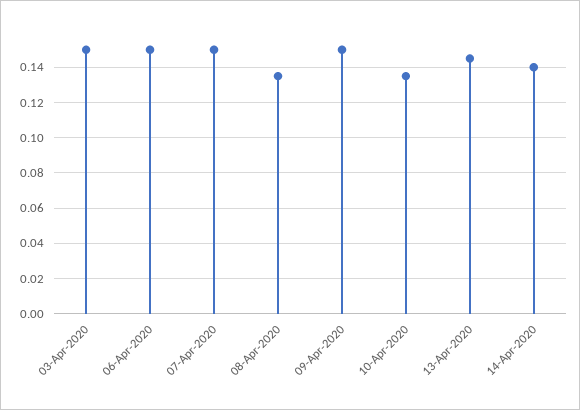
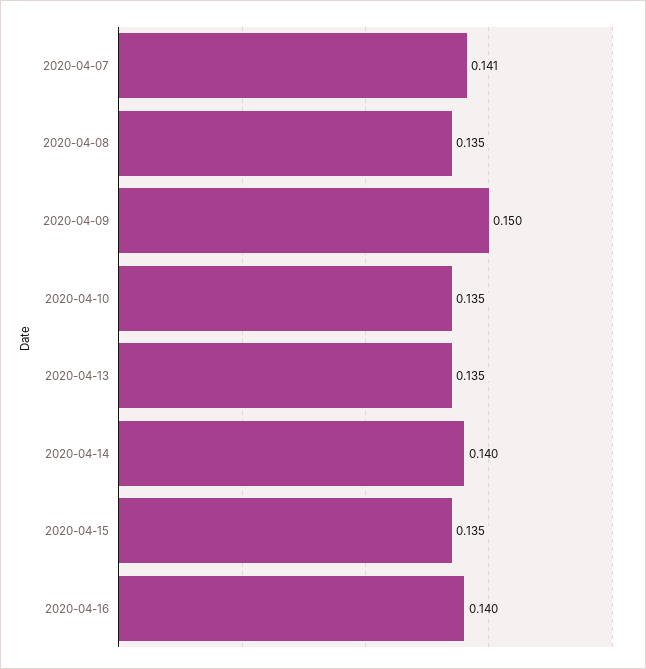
03-Apr-2020: 0.15 -> none
06-Apr-2020: 0.15 -> none
07-Apr-2020: 0.15 -> 0.141
13-Apr-2020: 0.145 -> 0.135
2020-04-15: none -> 0.135
2020-04-16: none -> 0.14

